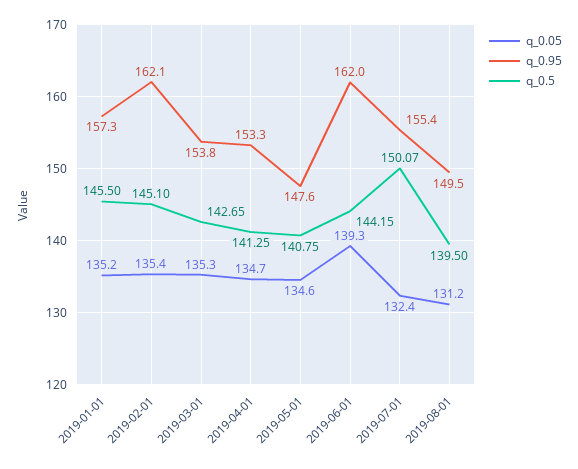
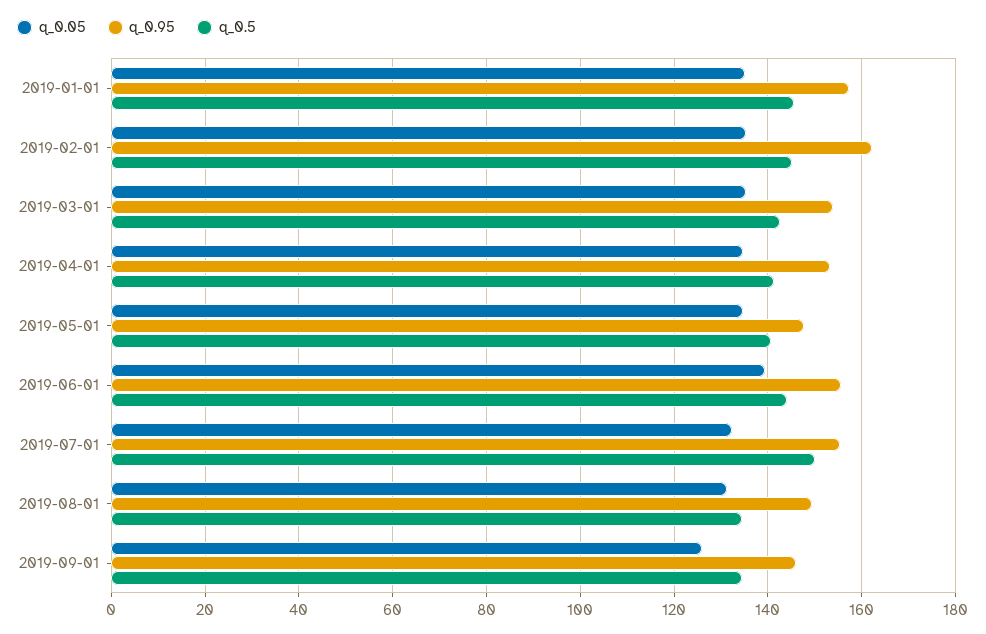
q_0.95, 2019-06-01: 162 -> 156
q_0.5, 2019-08-01: 139.5 -> 134
q_0.05, 2019-09-01: none -> 126
q_0.95, 2019-09-01: none -> 146
q_0.5, 2019-09-01: none -> 134

